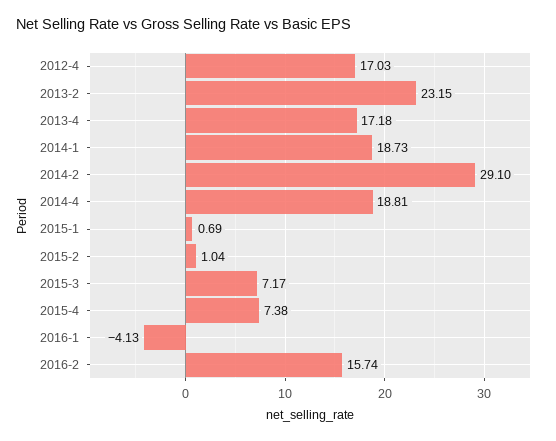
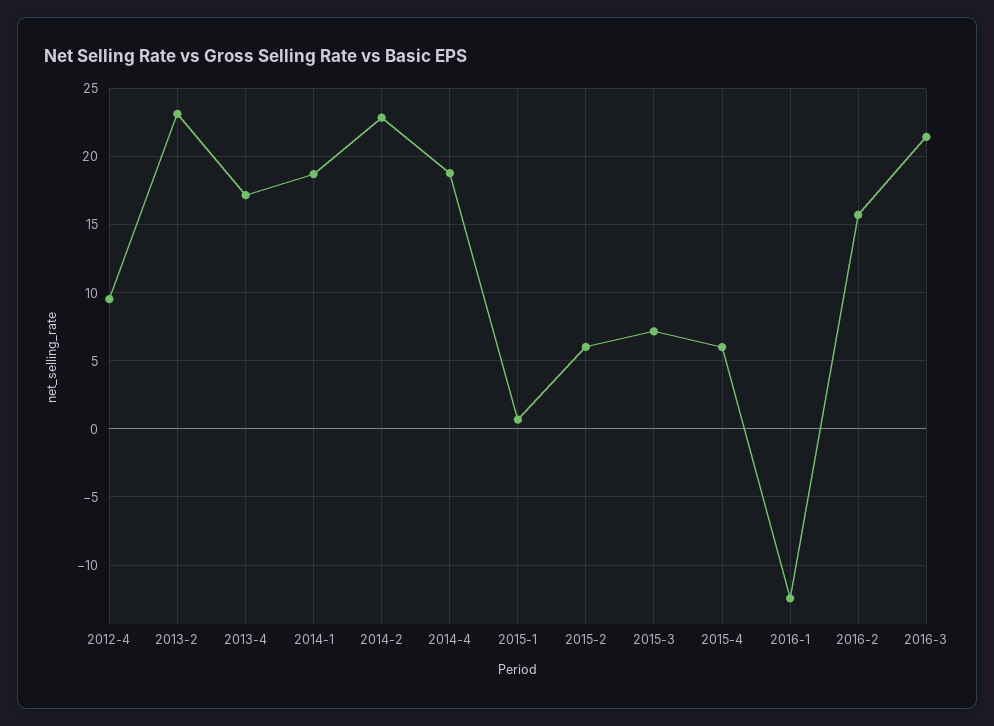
2012-4: 17.03 -> 9.5
2014-2: 29.1 -> 23
2015-2: 1.04 -> 6
2015-4: 7.38 -> 6
2016-1: -4.13 -> -12.5
2016-3: none -> 21.5

